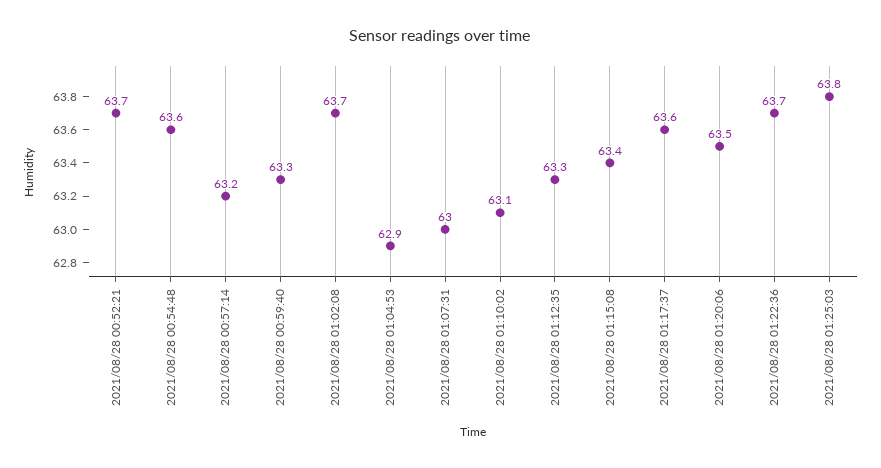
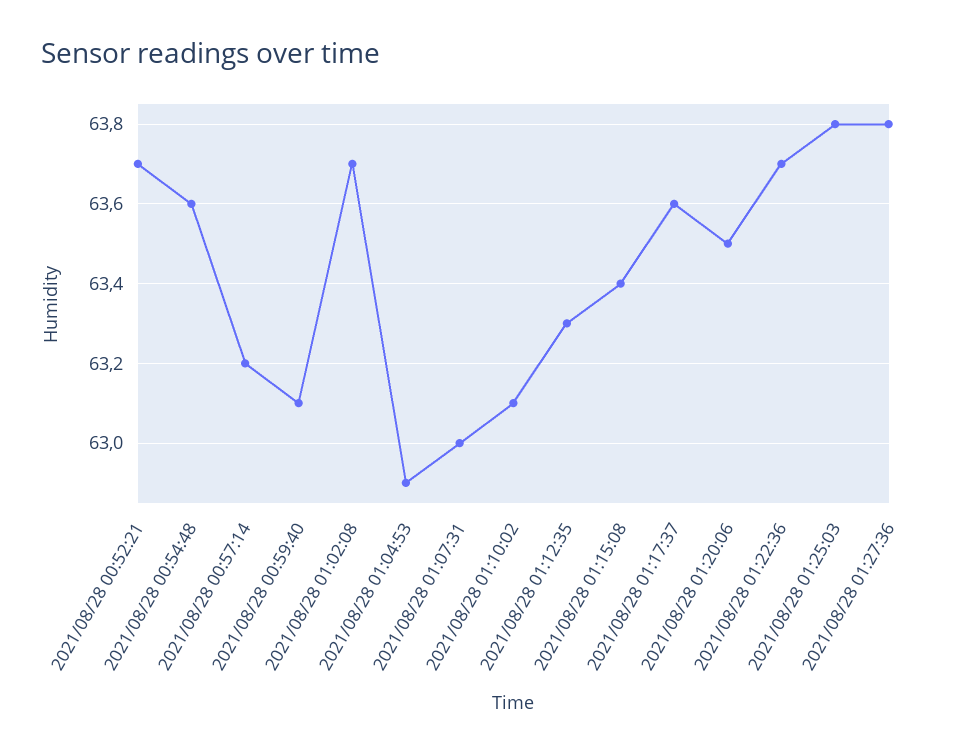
2021/08/28 00:59:40: 63.3 -> 63.1
2021/08/28 01:27:36: none -> 63.8

